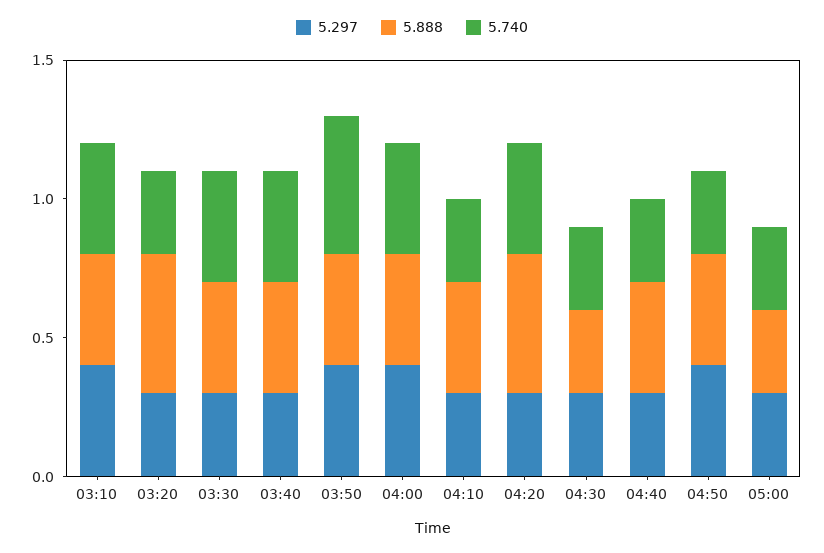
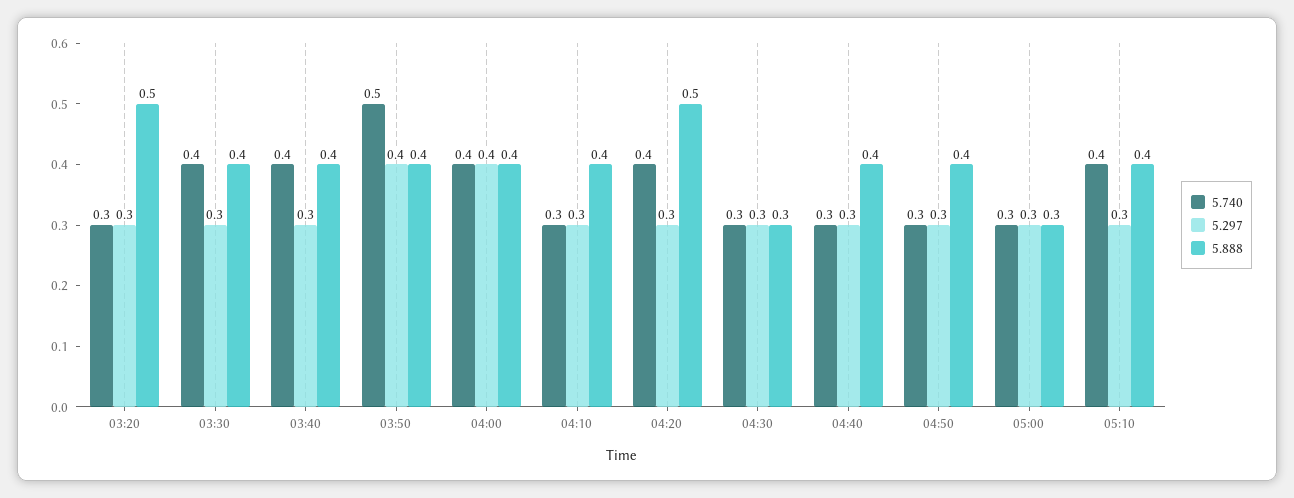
5.297, 03:10: 0.4 -> none
5.888, 03:10: 0.4 -> none
5.740, 03:10: 0.4 -> none
5.297, 04:50: 0.4 -> 0.3
5.740, 05:10: none -> 0.4
5.297, 05:10: none -> 0.3
5.888, 05:10: none -> 0.4

